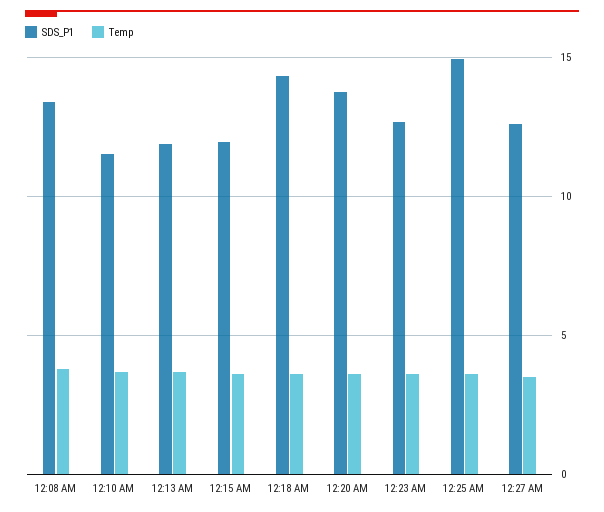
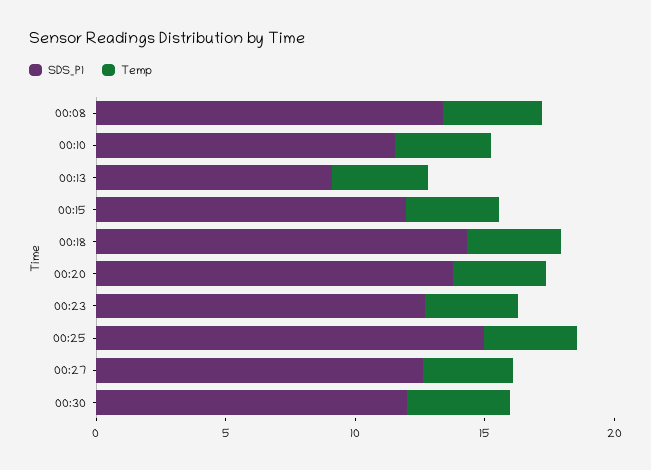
SDS_P1, 12:13 AM: 12 -> 9
SDS_P1, 00:30: none -> 12
Temp, 00:30: none -> 4

